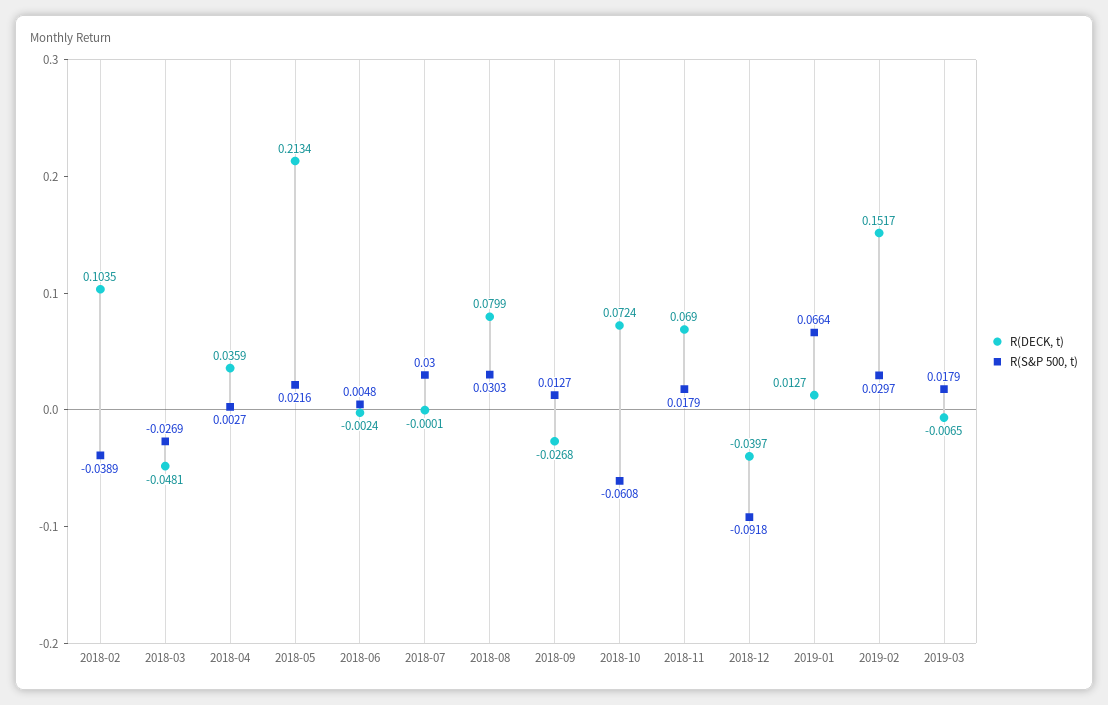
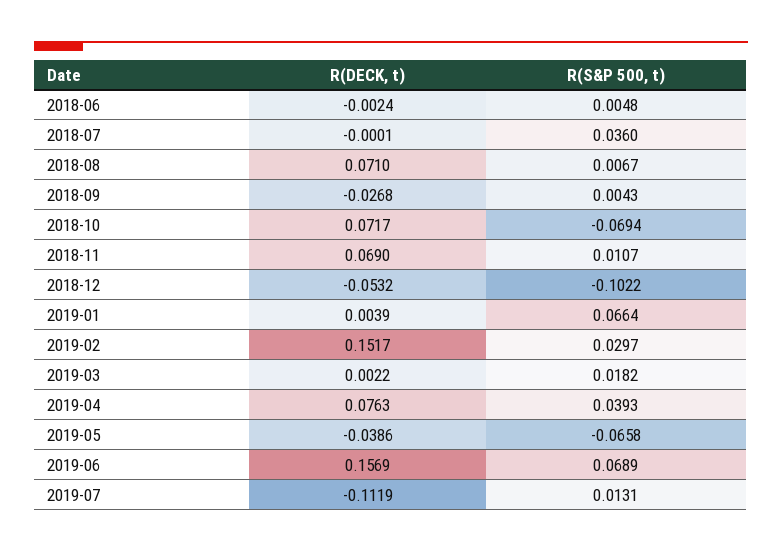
R(DECK, t), 2018-02: 0.1035 -> none
R(S&P 500, t), 2018-02: -0.0389 -> none
R(DECK, t), 2018-03: -0.0481 -> none
R(S&P 500, t), 2018-03: -0.0269 -> none
R(DECK, t), 2018-04: 0.0359 -> none
R(S&P 500, t), 2018-04: 0.0027 -> none
R(DECK, t), 2018-05: 0.2134 -> none
R(S&P 500, t), 2018-05: 0.0216 -> none
R(S&P 500, t), 2018-07: 0.03 -> 0.036
R(DECK, t), 2018-08: 0.0799 -> 0.071
R(S&P 500, t), 2018-08: 0.0303 -> 0.0067
R(S&P 500, t), 2018-09: 0.0127 -> 0.0043
R(DECK, t), 2018-10: 0.0724 -> 0.0717
R(S&P 500, t), 2018-10: -0.0608 -> -0.0694
R(S&P 500, t), 2018-11: 0.0179 -> 0.0107
R(DECK, t), 2018-12: -0.0397 -> -0.0532
R(S&P 500, t), 2018-12: -0.0918 -> -0.1022
R(DECK, t), 2019-01: 0.0127 -> 0.0039
R(DECK, t), 2019-03: -0.0065 -> 0.0022
R(S&P 500, t), 2019-03: 0.0179 -> 0.0182
R(DECK, t), 2019-04: none -> 0.0763
R(S&P 500, t), 2019-04: none -> 0.0393
R(DECK, t), 2019-05: none -> -0.0386
R(S&P 500, t), 2019-05: none -> -0.0658
R(DECK, t), 2019-06: none -> 0.1569
R(S&P 500, t), 2019-06: none -> 0.0689
R(DECK, t), 2019-07: none -> -0.1119
R(S&P 500, t), 2019-07: none -> 0.0131

